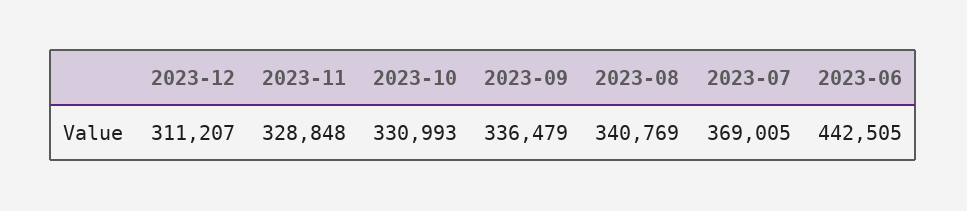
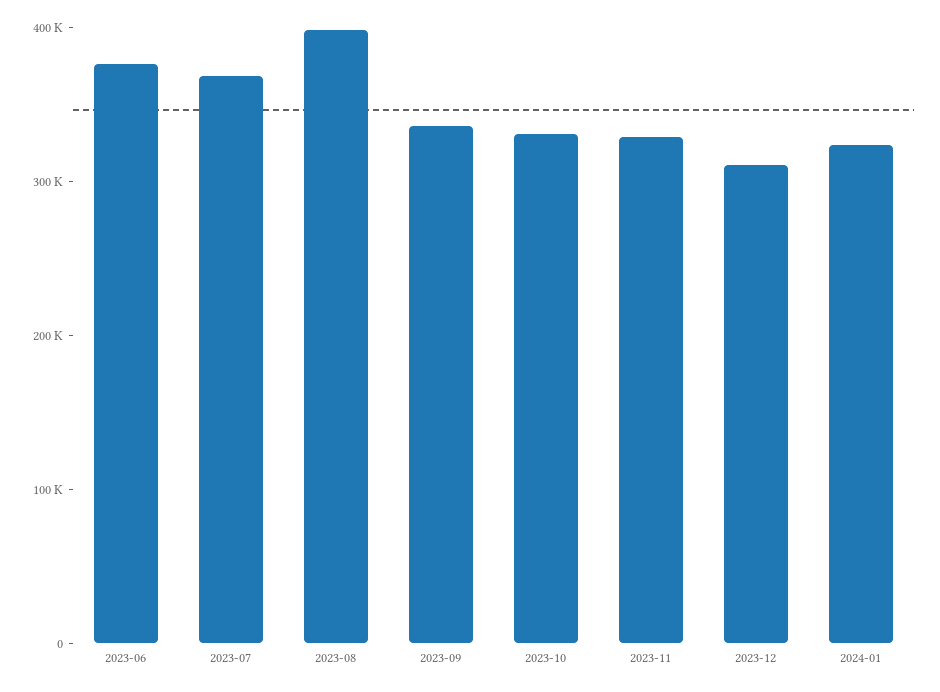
2023-08: 340769 -> 400000
2023-06: 442505 -> 380000
2024-01: none -> 320000

